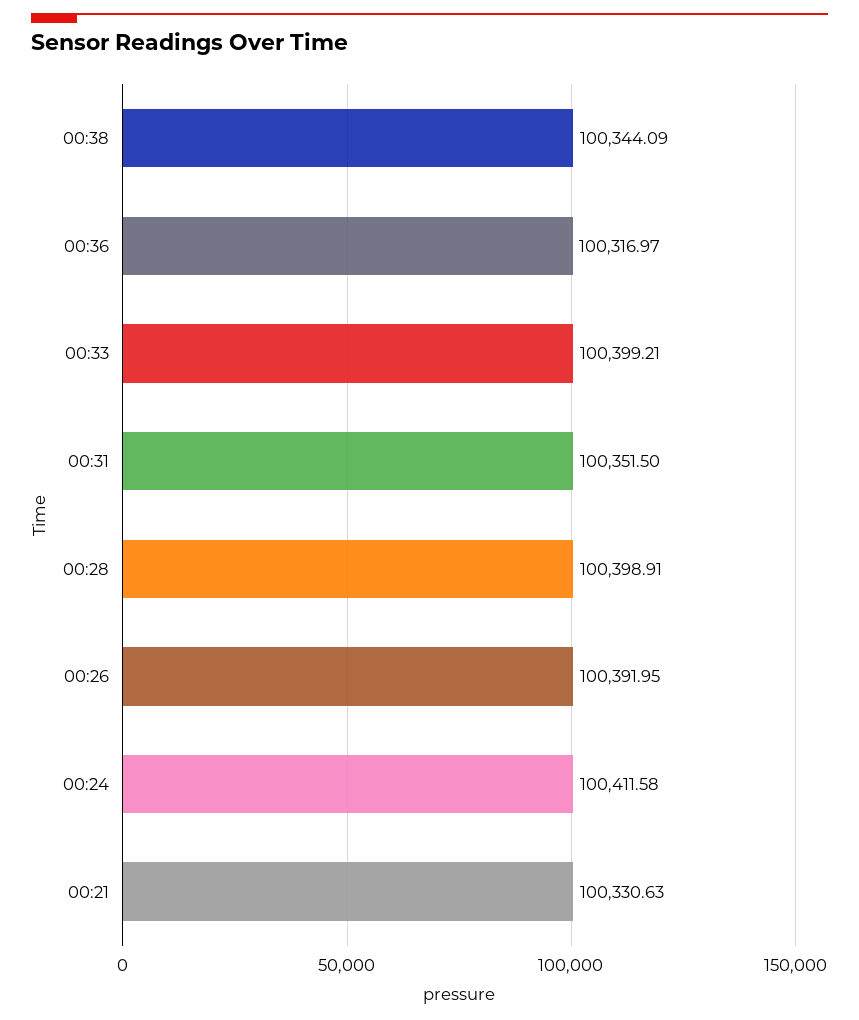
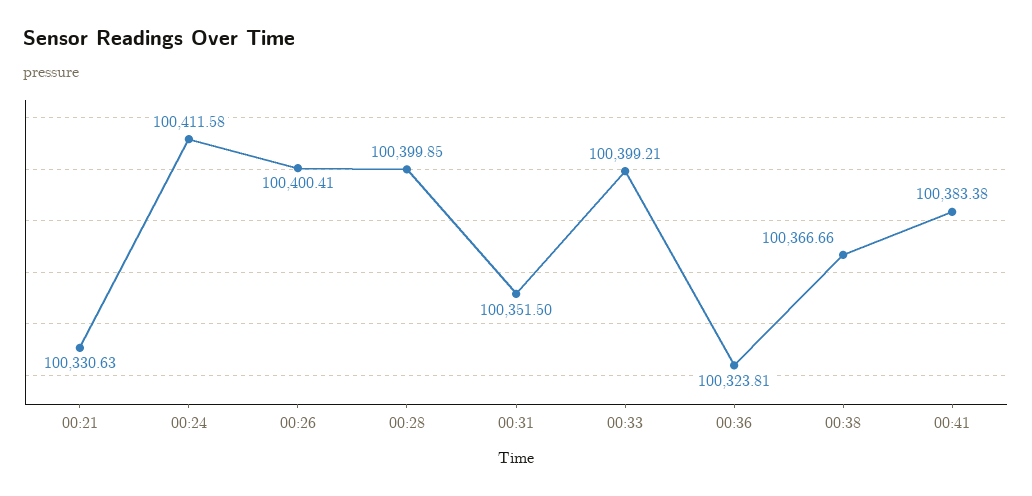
00:38: 100344.09 -> 100366.66
00:36: 100316.97 -> 100323.81
00:28: 100398.91 -> 100399.85
00:26: 100391.95 -> 100400.41
00:41: none -> 100383.38

